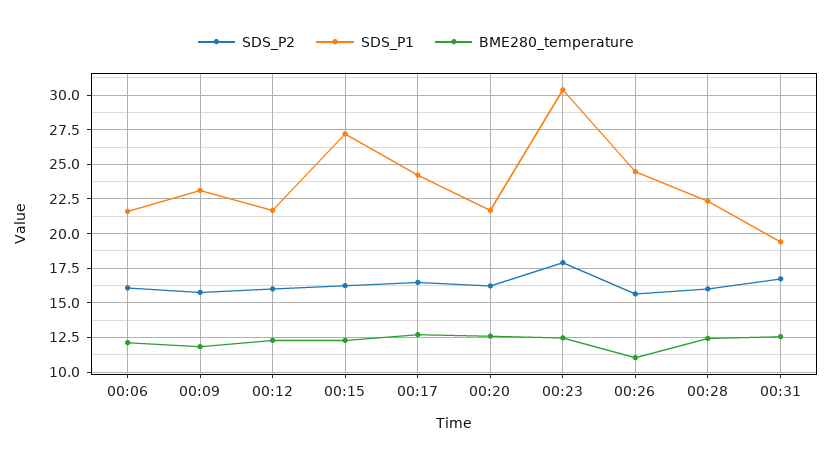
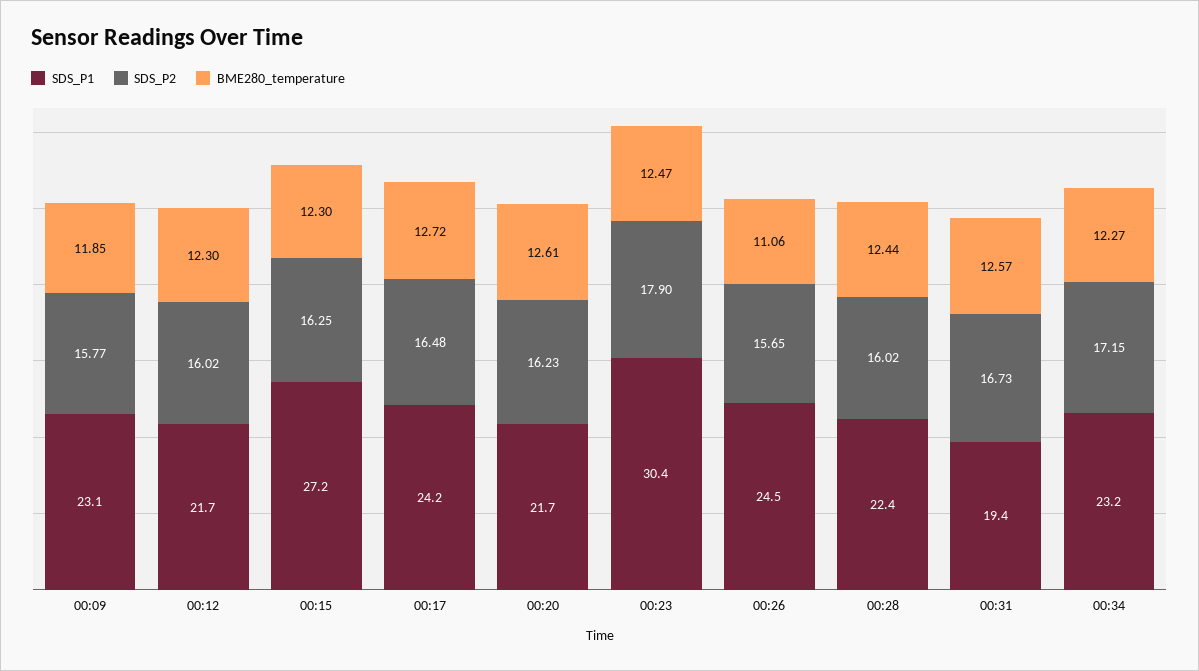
SDS_P2, 00:06: 16 -> none
SDS_P1, 00:06: 21.5 -> none
BME280_temperature, 00:06: 12 -> none
SDS_P1, 00:34: none -> 23.2
SDS_P2, 00:34: none -> 17.15
BME280_temperature, 00:34: none -> 12.27

